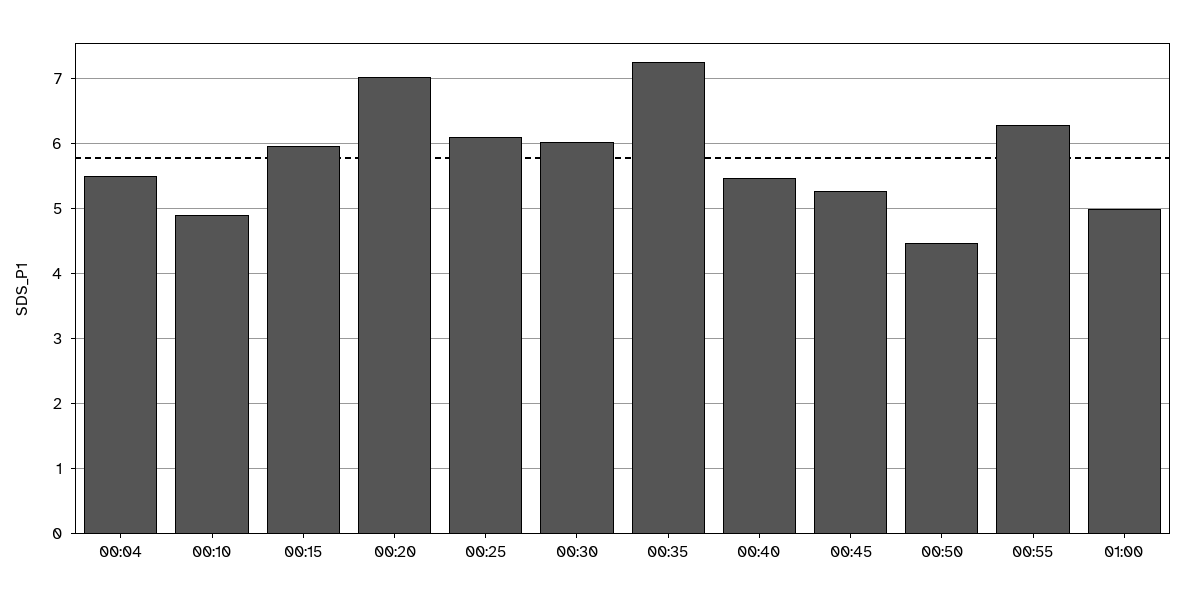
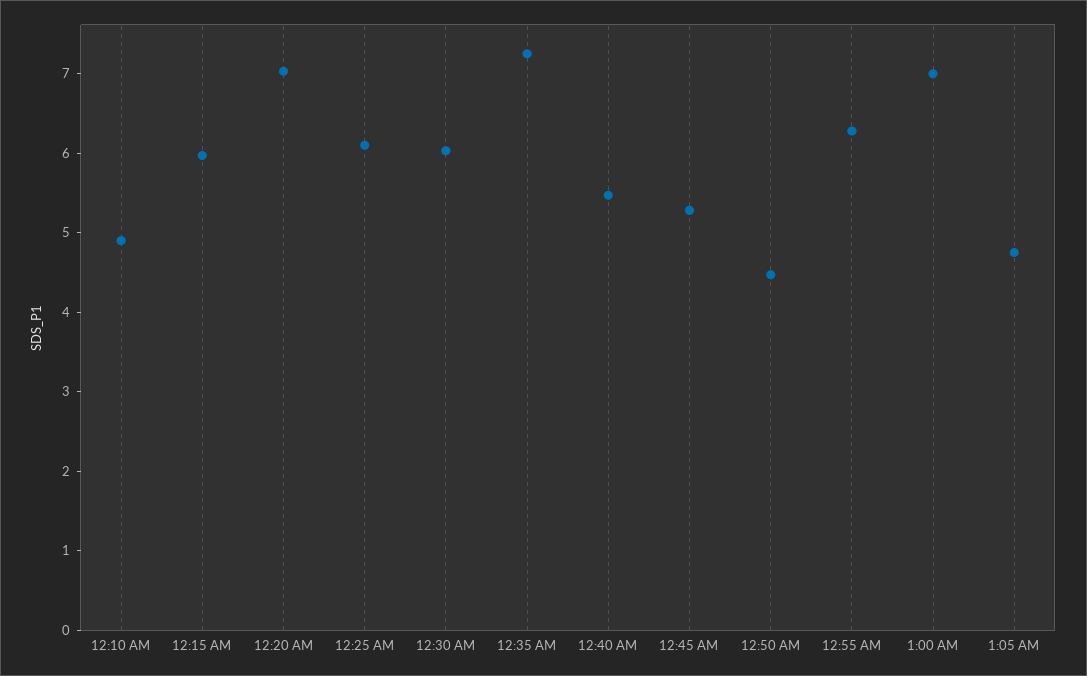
00:04: 5.5 -> none
01:00: 5 -> 7
1:05 AM: none -> 4.8

